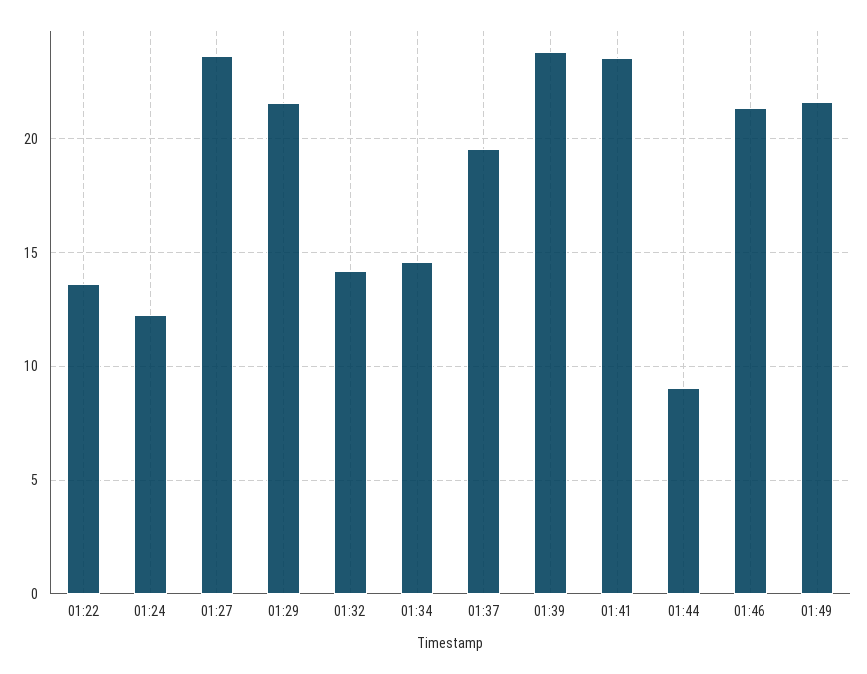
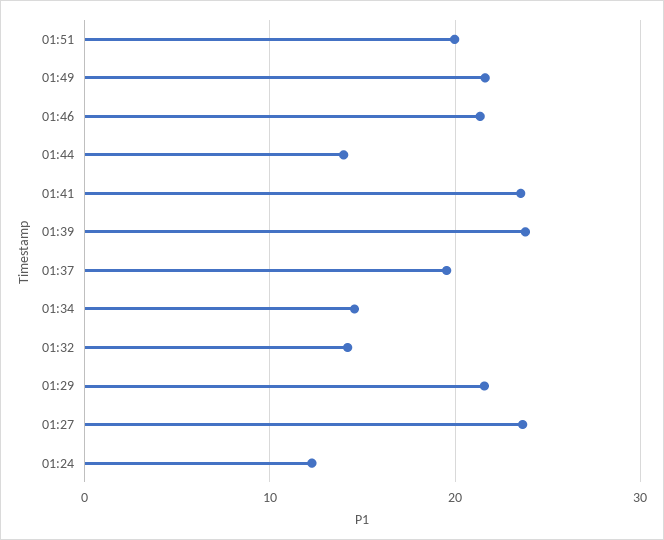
01:22: 13.5 -> none
01:44: 9 -> 14
01:51: none -> 20

